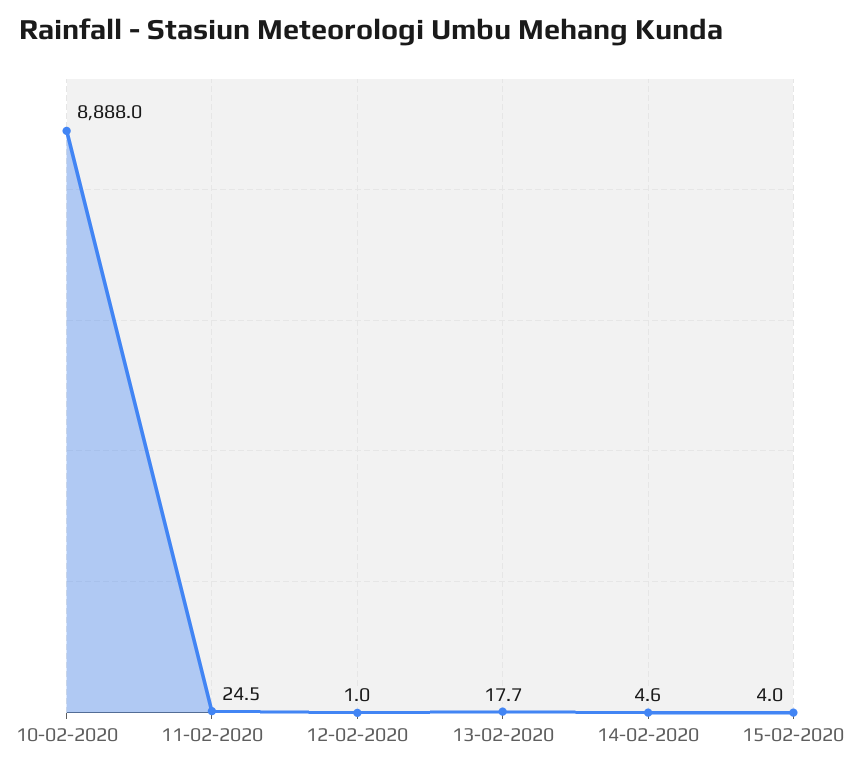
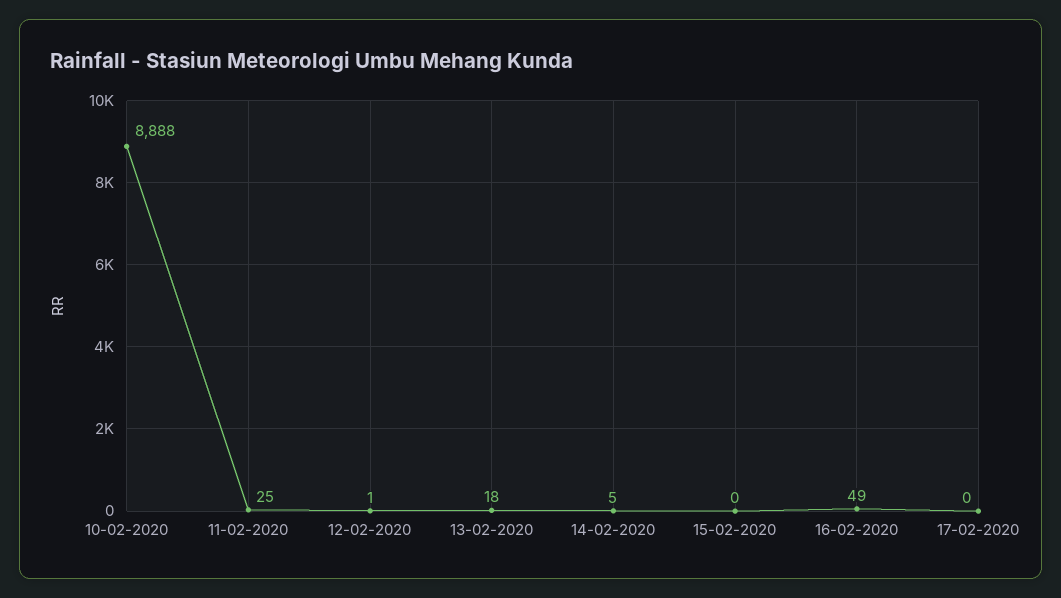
15-02-2020: 4 -> 0
16-02-2020: none -> 49
17-02-2020: none -> 0

